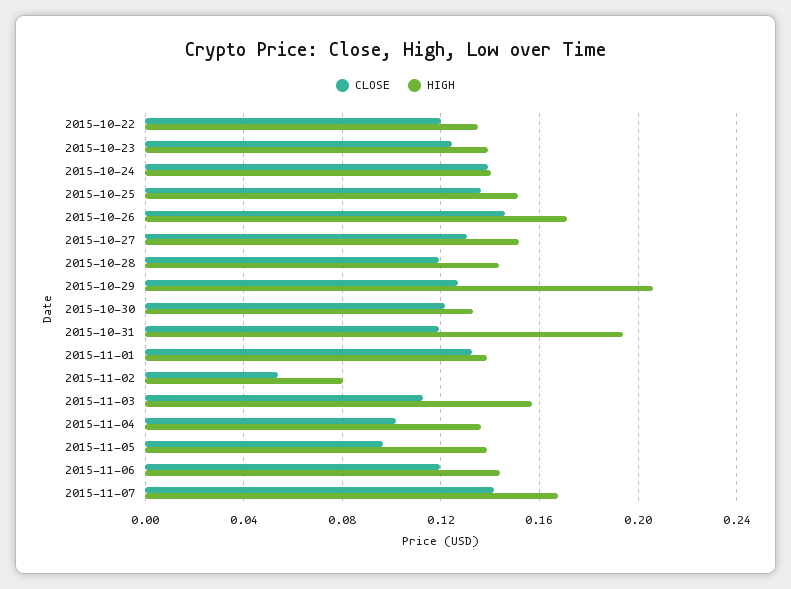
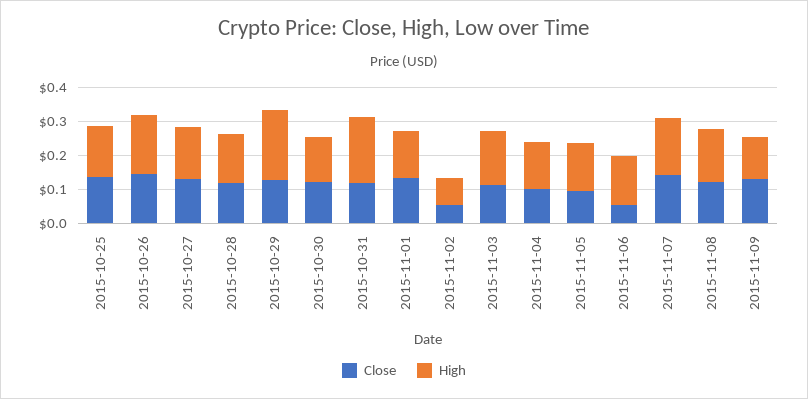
CLOSE, 2015-10-22: 0.12 -> none
HIGH, 2015-10-22: 0.135 -> none
CLOSE, 2015-10-23: 0.125 -> none
HIGH, 2015-10-23: 0.14 -> none
CLOSE, 2015-10-24: 0.14 -> none
HIGH, 2015-10-24: 0.14 -> none
CLOSE, 2015-11-06: 0.12 -> 0.05
CLOSE, 2015-11-08: none -> 0.125
HIGH, 2015-11-08: none -> 0.15
CLOSE, 2015-11-09: none -> 0.125
HIGH, 2015-11-09: none -> 0.125

